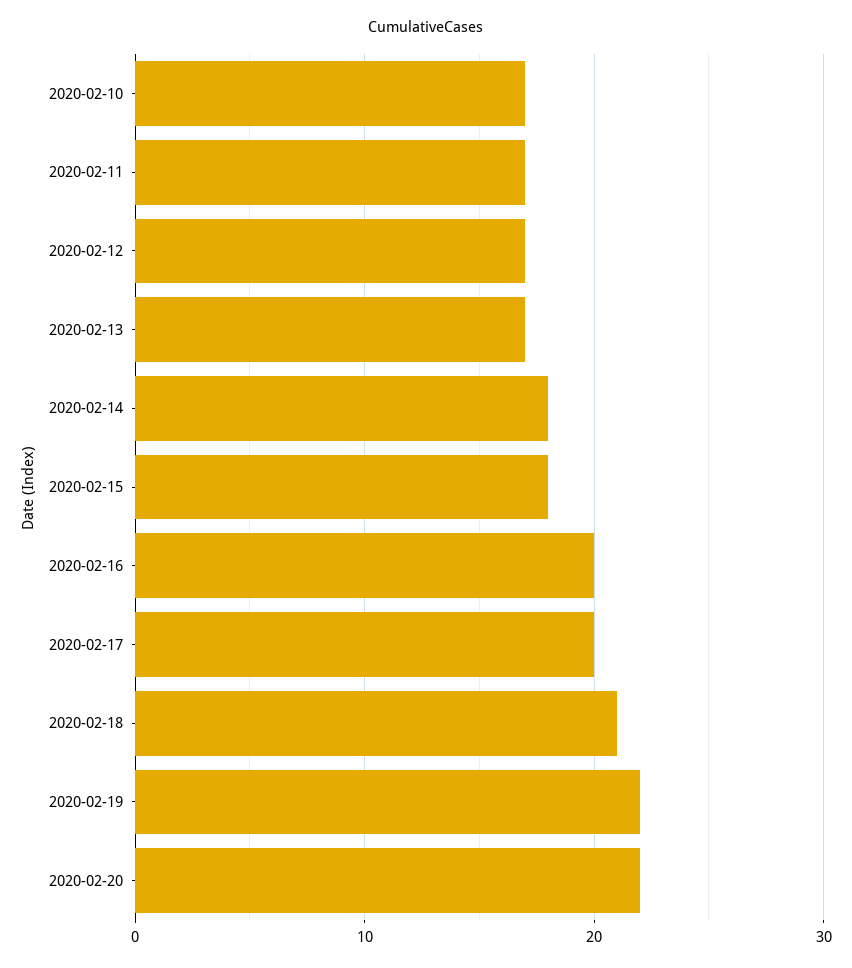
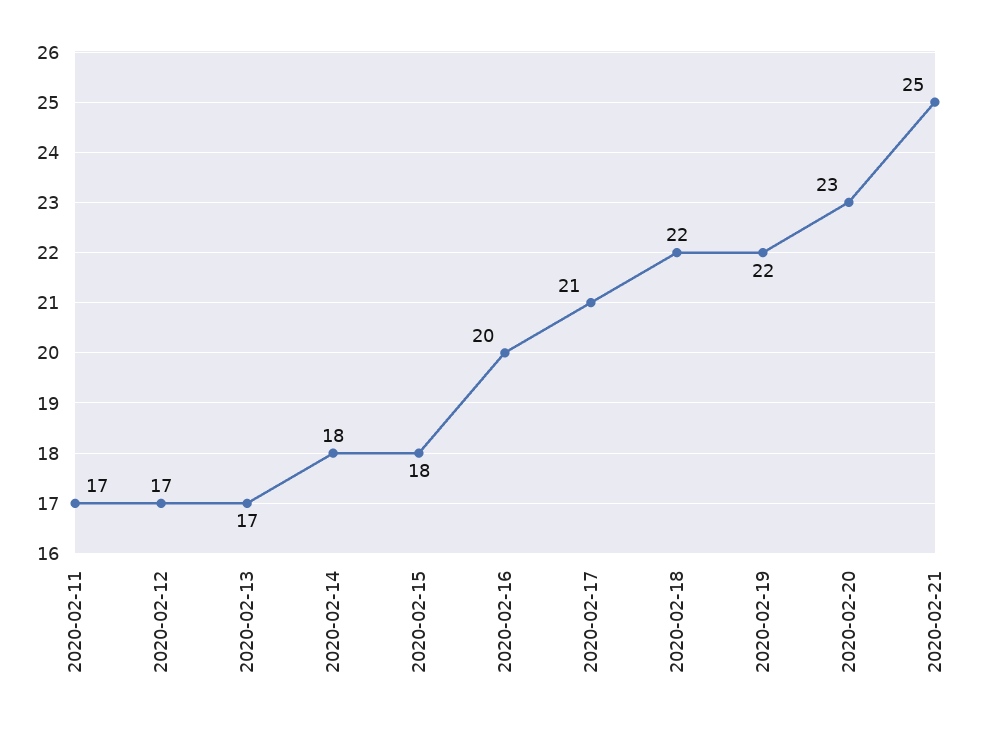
2020-02-10: 17 -> none
2020-02-17: 20 -> 21
2020-02-18: 21 -> 22
2020-02-20: 22 -> 23
2020-02-21: none -> 25

